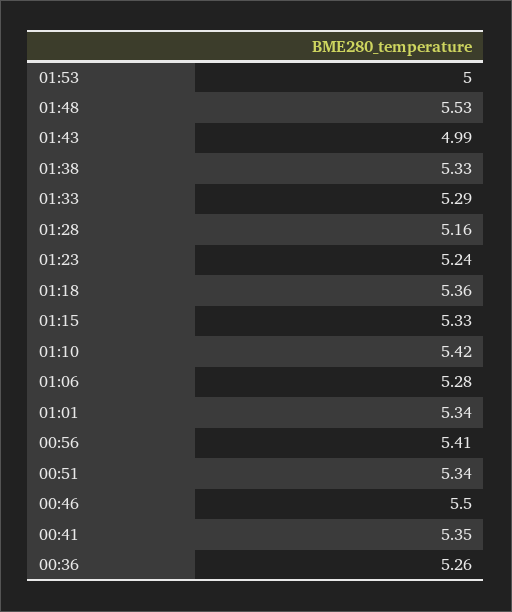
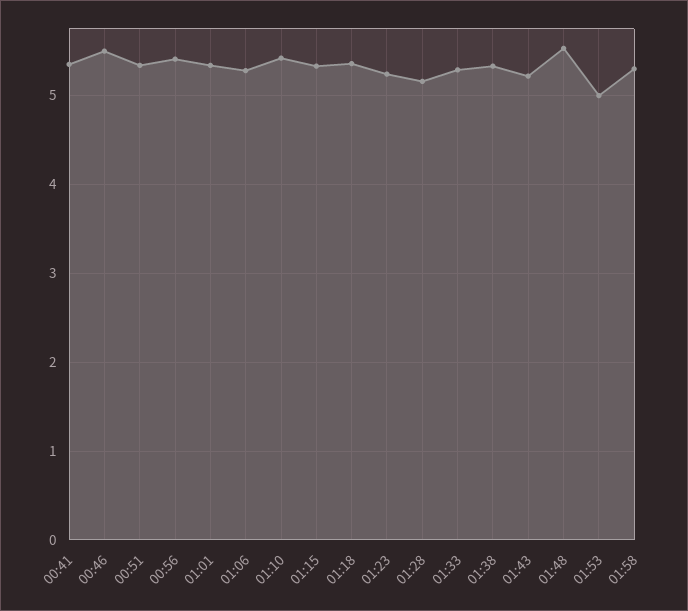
01:43: 4.99 -> 5.2
00:36: 5.26 -> none
01:58: none -> 5.3

